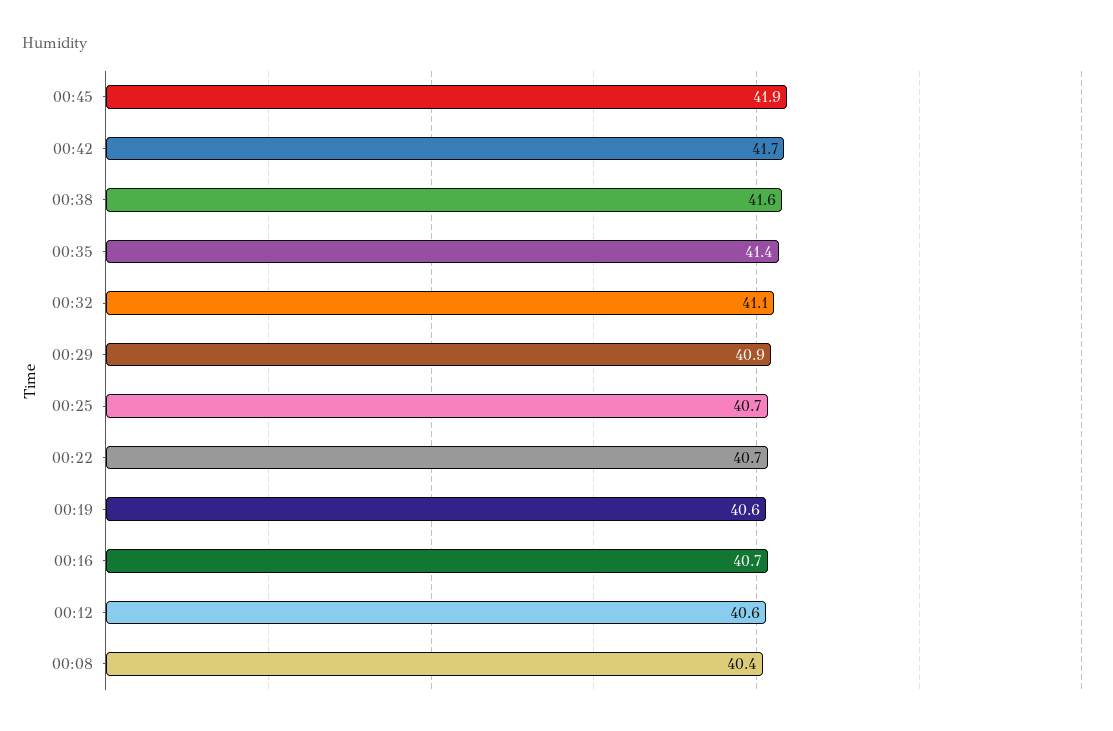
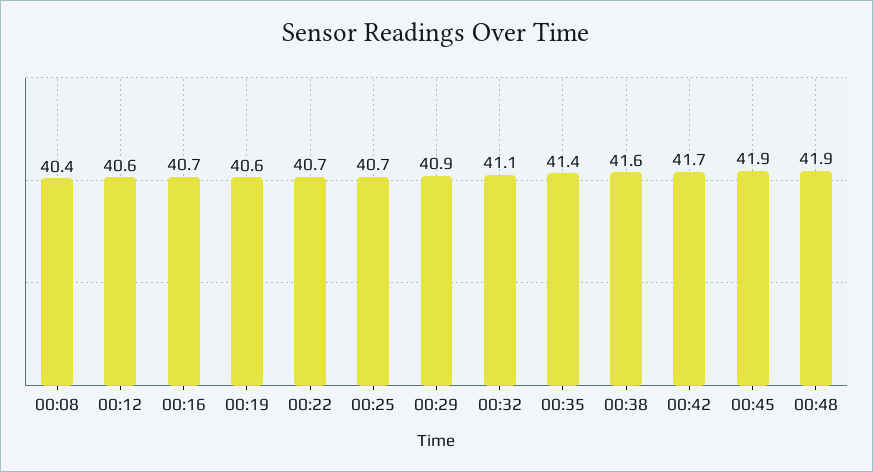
00:48: none -> 41.9

